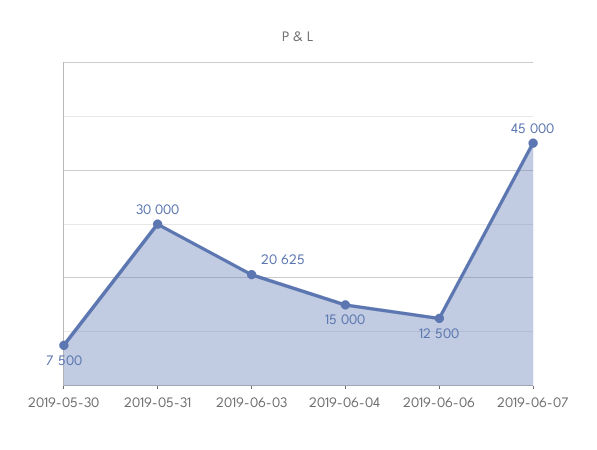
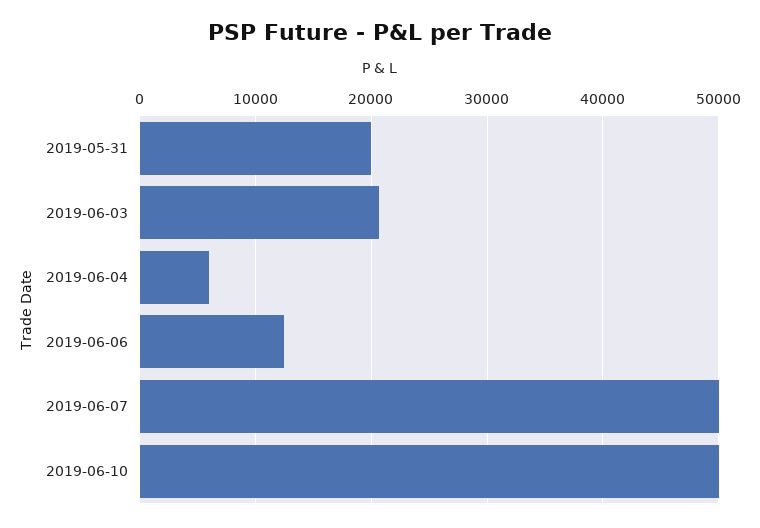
2019-05-30: 7500 -> none
2019-05-31: 30000 -> 20000
2019-06-04: 15000 -> 6000
2019-06-07: 45000 -> 50000
2019-06-10: none -> 50000

